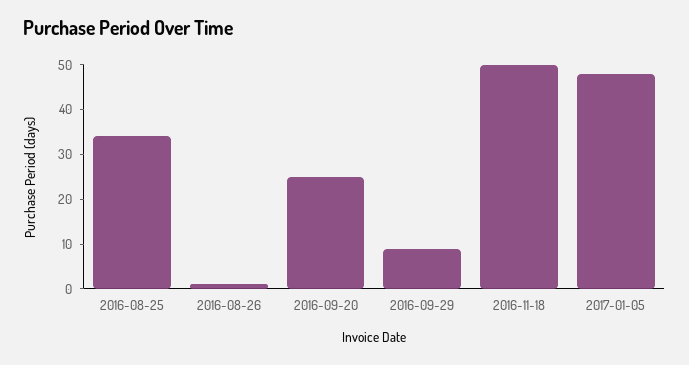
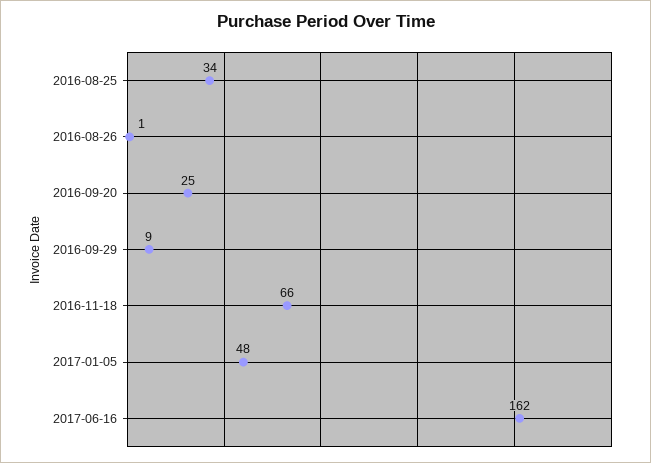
2016-11-18: 50 -> 66
2017-06-16: none -> 162

